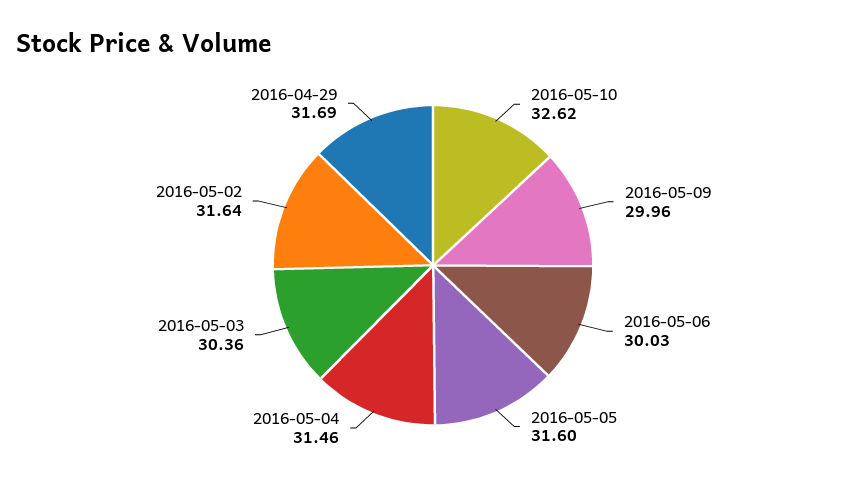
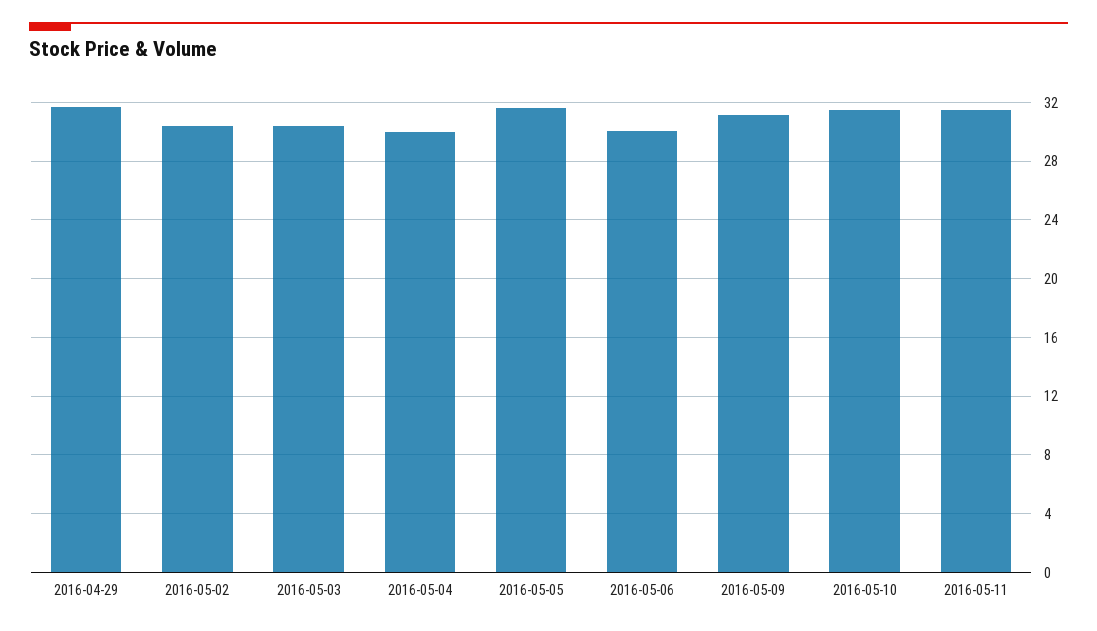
2016-05-10: 32.62 -> 31.5
2016-05-09: 29.96 -> 31
2016-05-04: 31.46 -> 30
2016-05-02: 31.64 -> 30.5
2016-05-11: none -> 31.5

